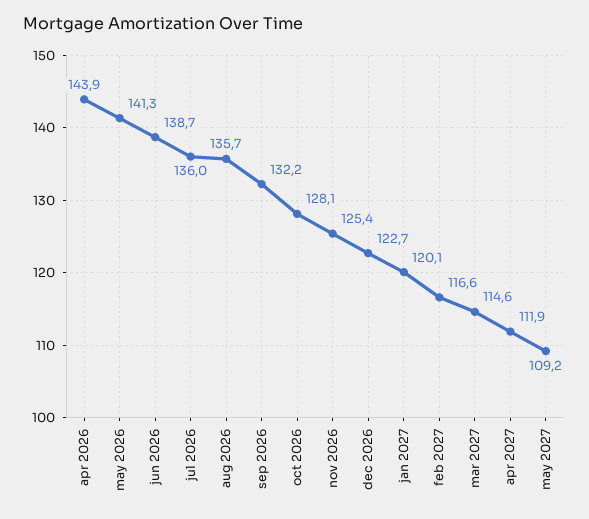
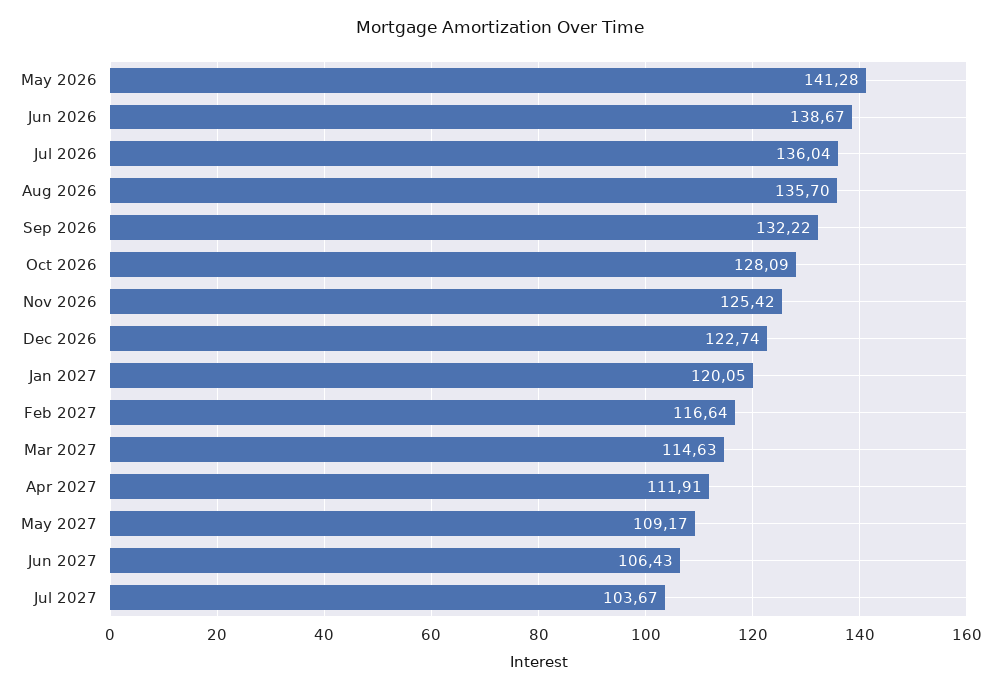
apr 2026: 143.9 -> none
Jun 2027: none -> 106.43
Jul 2027: none -> 103.67

